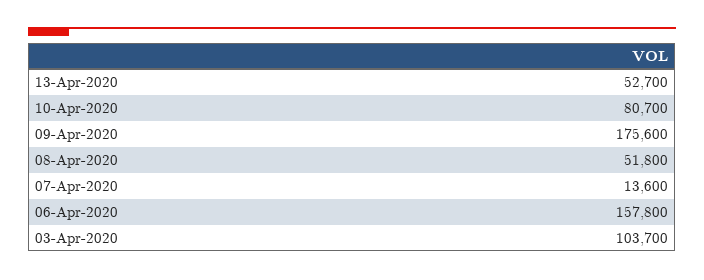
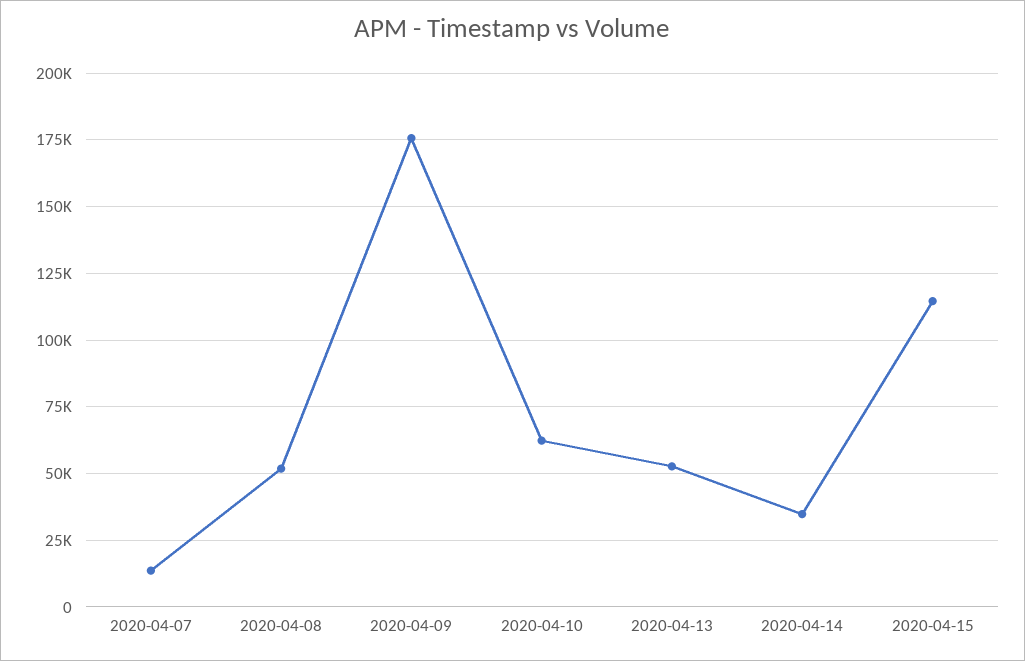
10-Apr-2020: 80700 -> 62500
06-Apr-2020: 157800 -> none
03-Apr-2020: 103700 -> none
2020-04-14: none -> 35000
2020-04-15: none -> 115000

